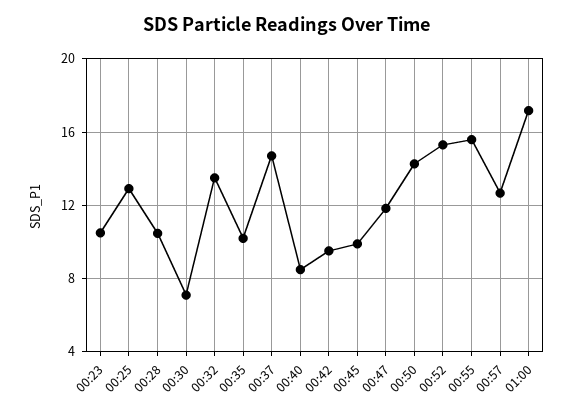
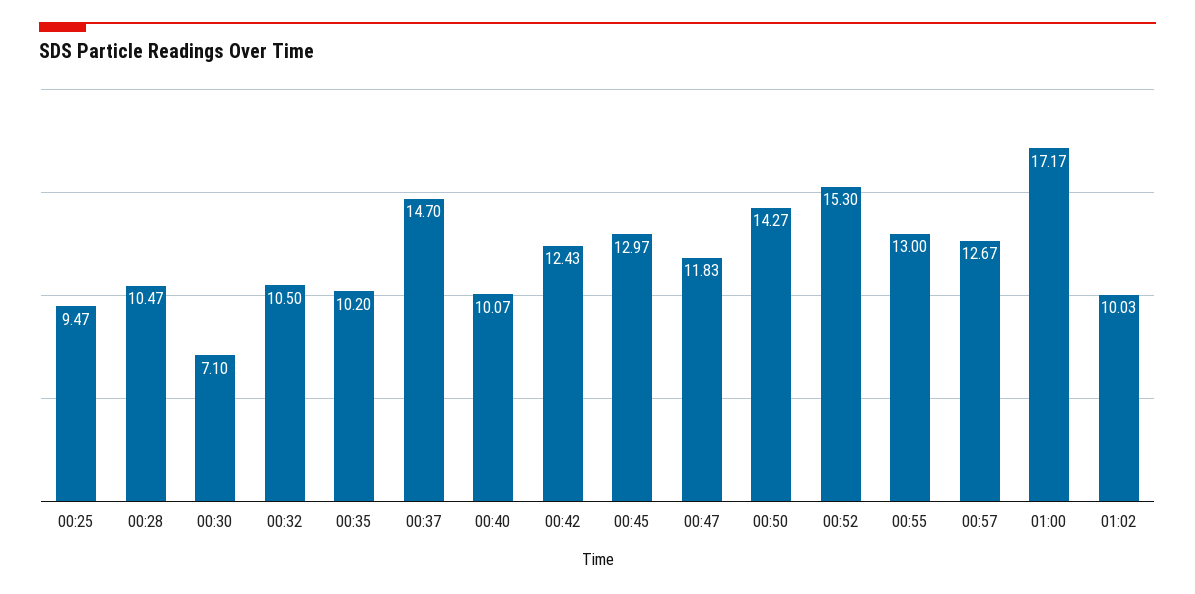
00:23: 10.5 -> none
00:25: 13 -> 9.47
00:32: 13.5 -> 10.5
00:40: 8.5 -> 10.07
00:42: 9.5 -> 12.43
00:45: 10 -> 12.97
00:55: 15.5 -> 13
01:02: none -> 10.03

